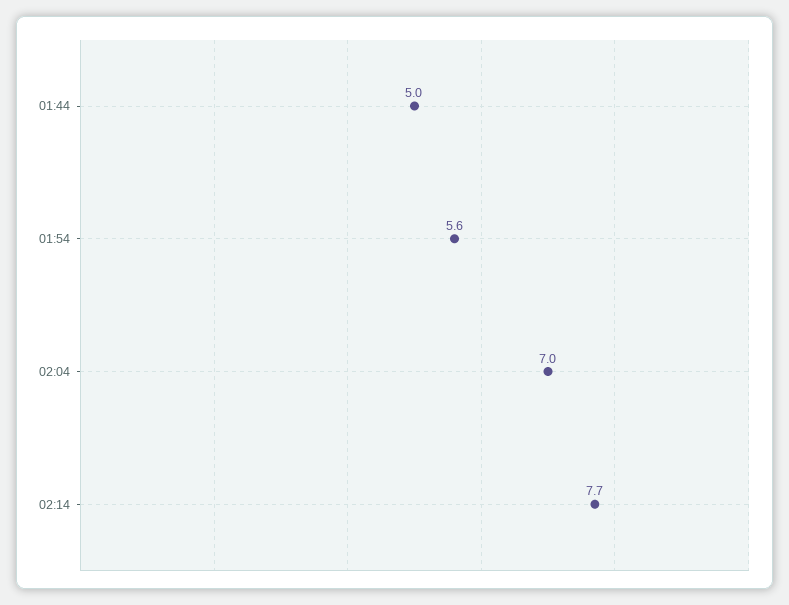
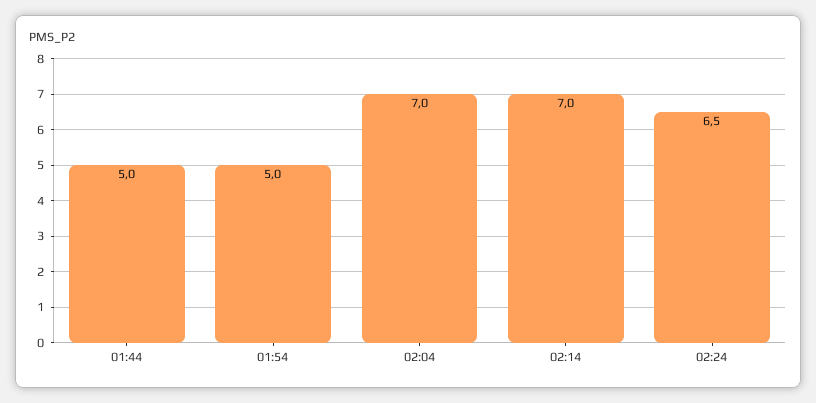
01:54: 5.6 -> 5
02:14: 7.7 -> 7
02:24: none -> 6.5

